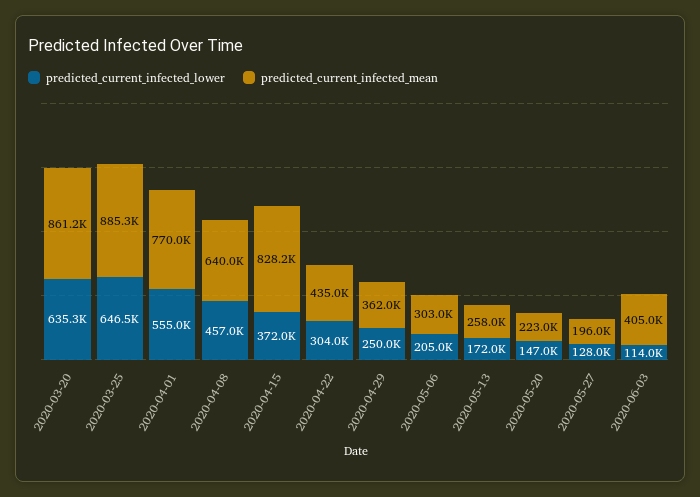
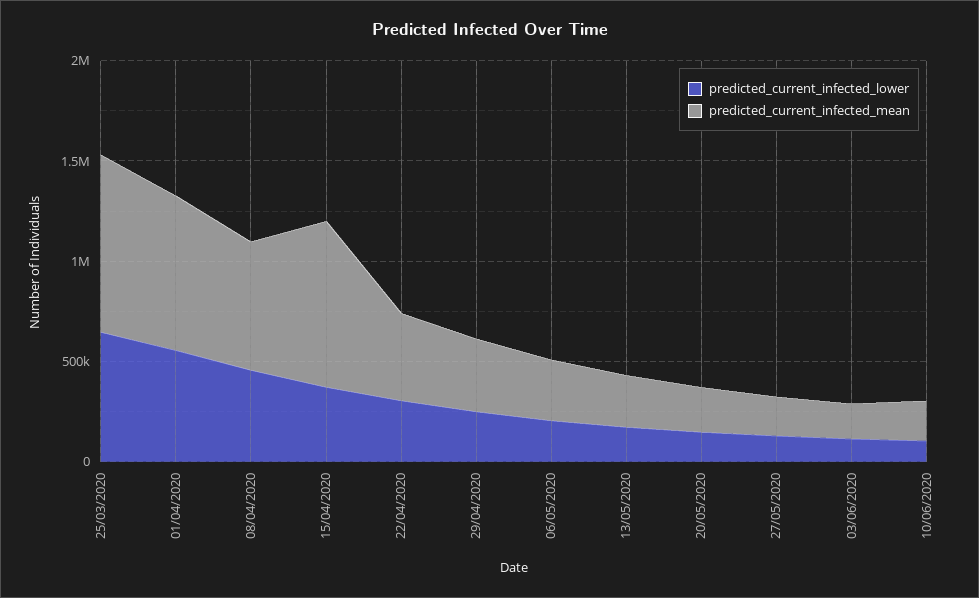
predicted_current_infected_lower, 2020-03-20: 635300 -> none
predicted_current_infected_mean, 2020-03-20: 861200 -> none
predicted_current_infected_mean, 2020-06-03: 405000 -> 200000
predicted_current_infected_lower, 10/06/2020: none -> 100000
predicted_current_infected_mean, 10/06/2020: none -> 200000

